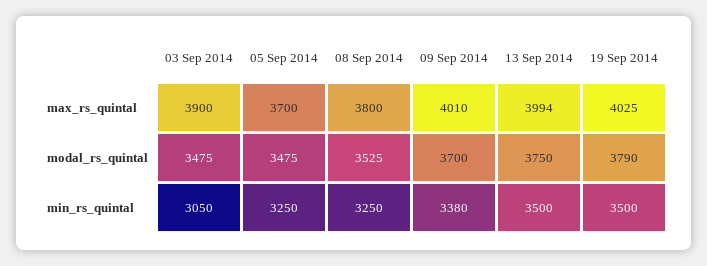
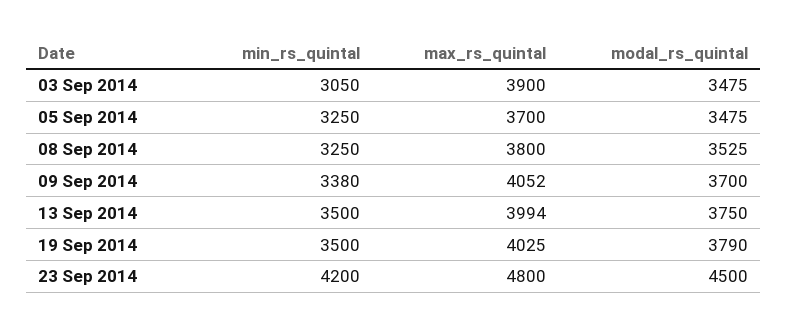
09 Sep 2014, max_rs_quintal: 4010 -> 4052
23 Sep 2014, min_rs_quintal: none -> 4200
23 Sep 2014, max_rs_quintal: none -> 4800
23 Sep 2014, modal_rs_quintal: none -> 4500

